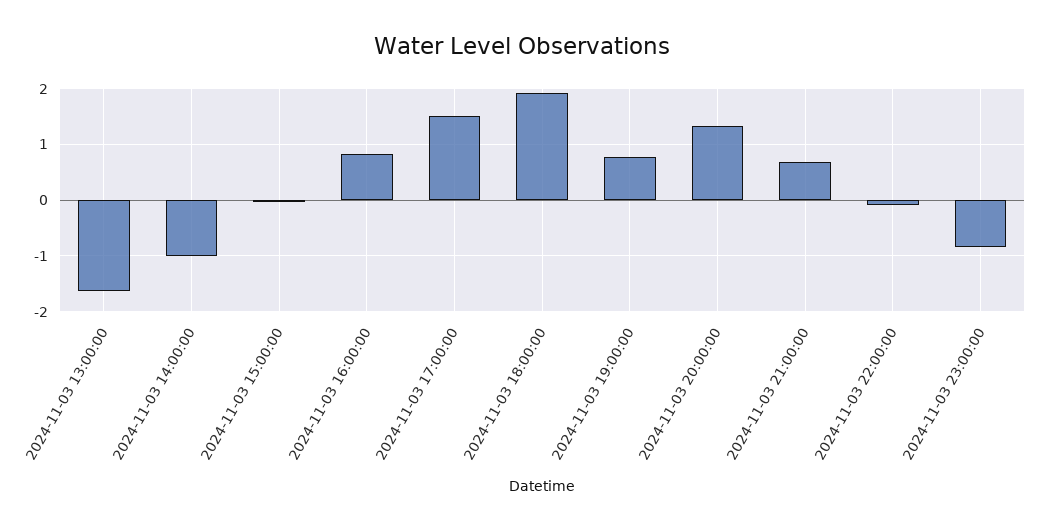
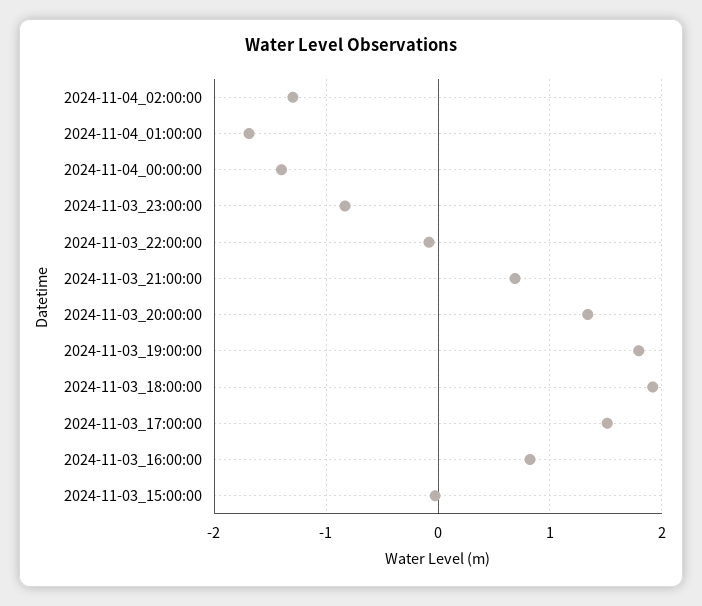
2024-11-03 13:00:00: -1.6 -> none
2024-11-03 14:00:00: -1 -> none
2024-11-03 19:00:00: 0.8 -> 1.8
2024-11-04_02:00:00: none -> -1.3
2024-11-04_01:00:00: none -> -1.7
2024-11-04_00:00:00: none -> -1.4

